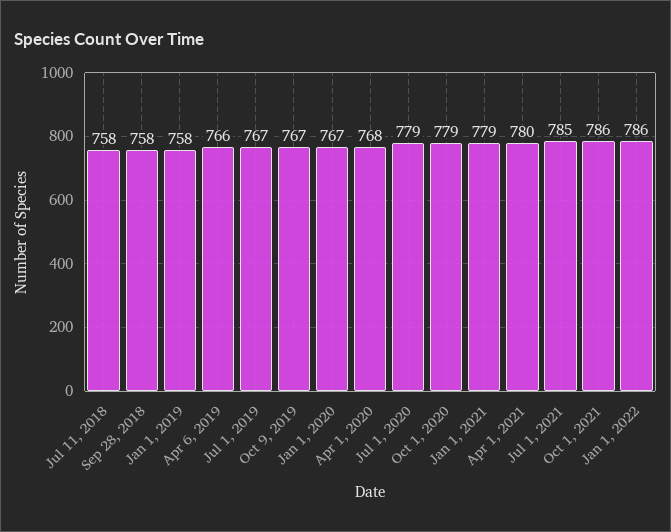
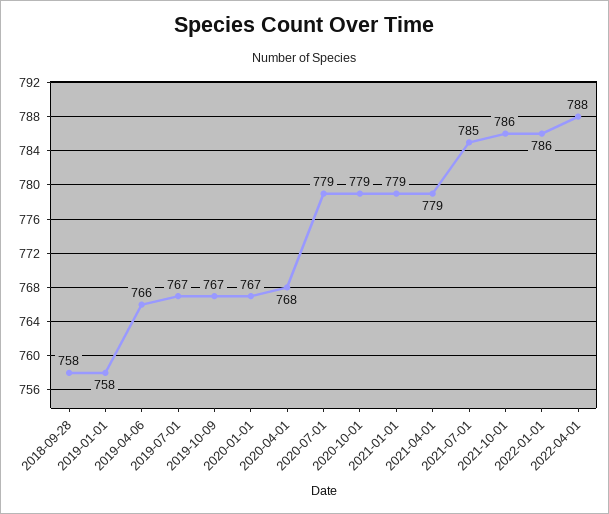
Jul 11, 2018: 758 -> none
Apr 1, 2021: 780 -> 779
2022-04-01: none -> 788

